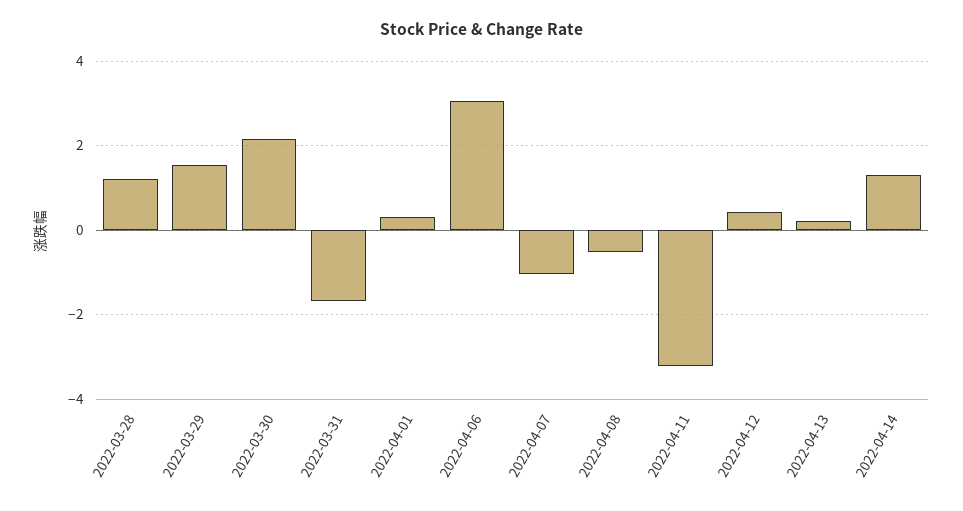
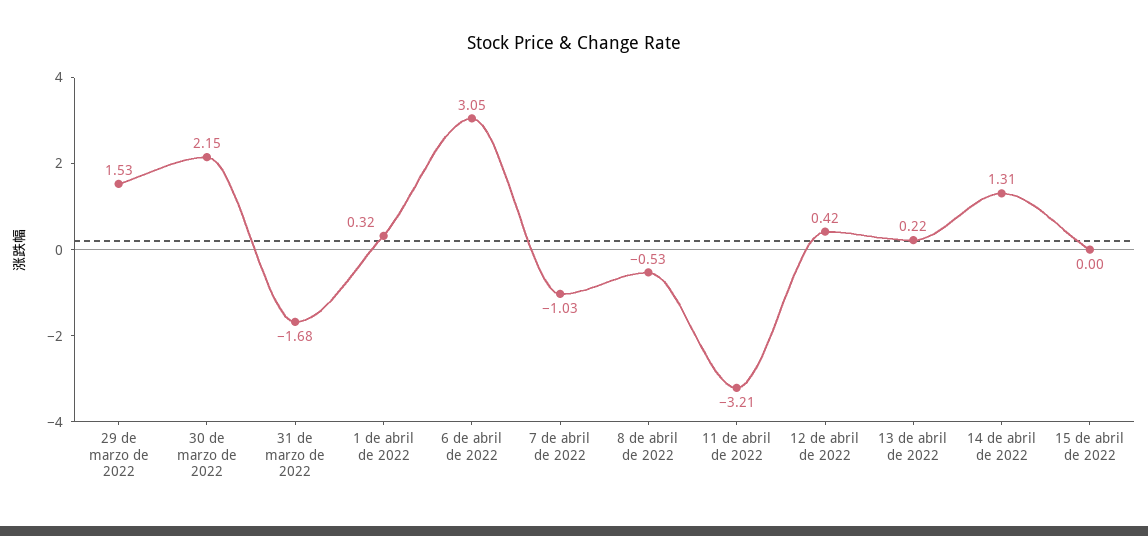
2022-03-28: 1.2 -> none
15 de abril de 2022: none -> 0

